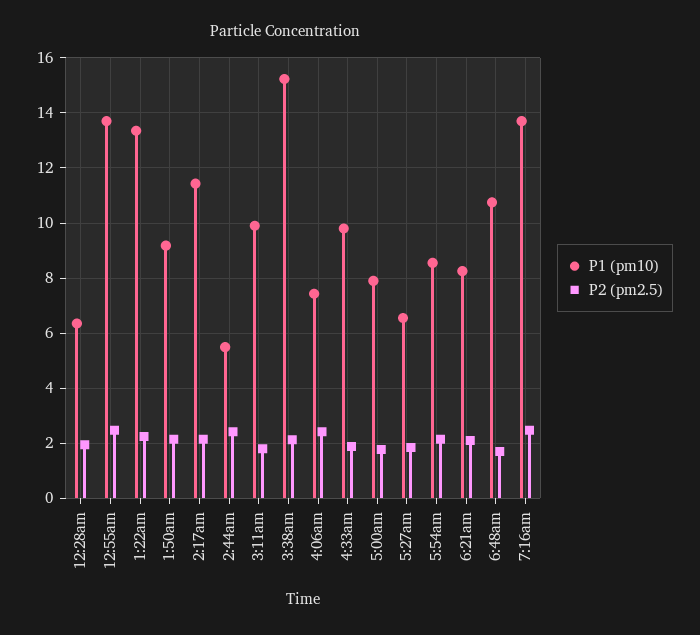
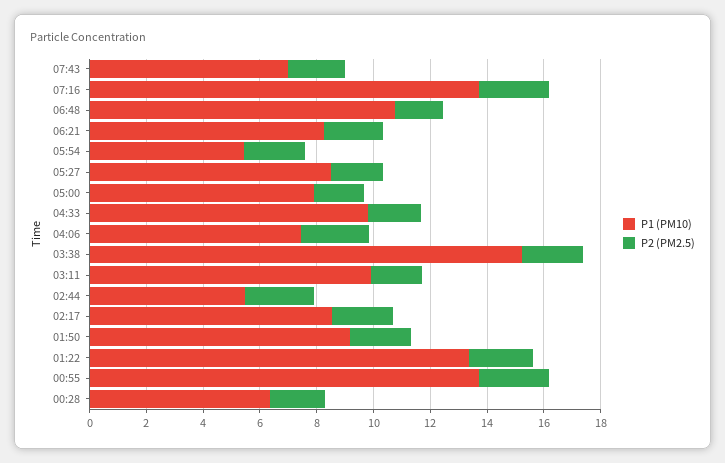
P1 (pm10), 2:17am: 11.5 -> 8.5
P1 (pm10), 5:27am: 6.5 -> 8.5
P1 (pm10), 5:54am: 8.5 -> 5.5
P1 (pm10), 07:43: none -> 7
P2 (pm2.5), 07:43: none -> 2

